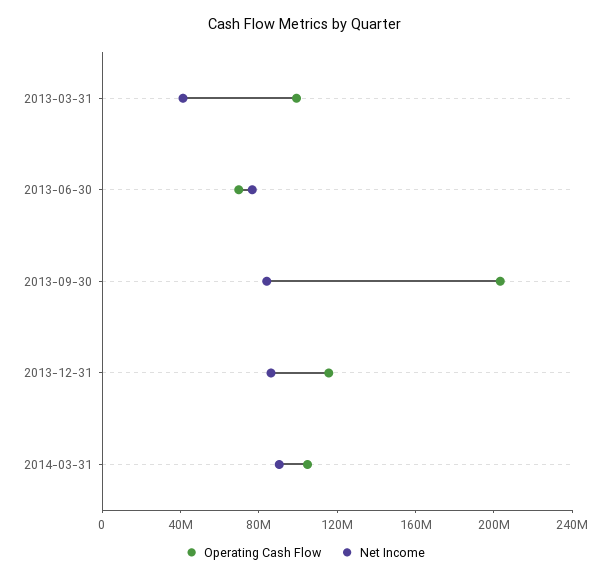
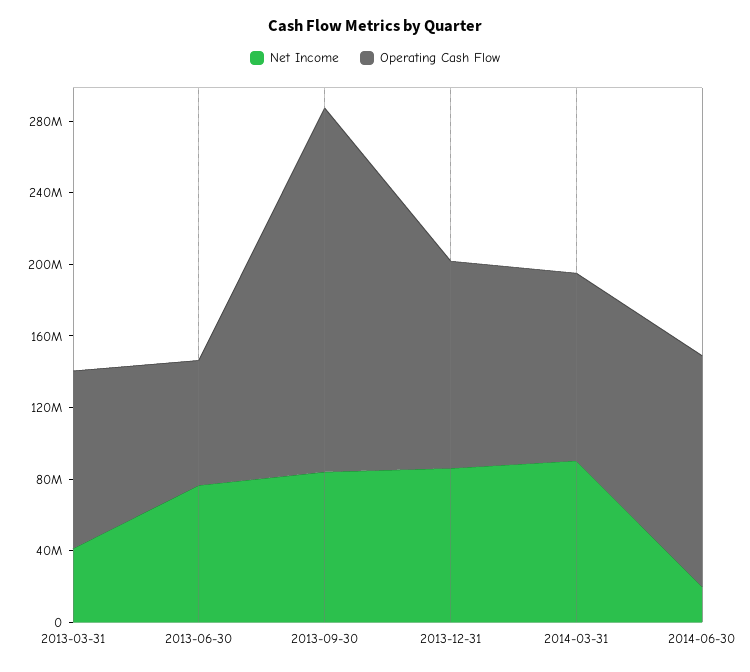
Net Income, 2014-06-30: none -> 20000000
Operating Cash Flow, 2014-06-30: none -> 130000000

